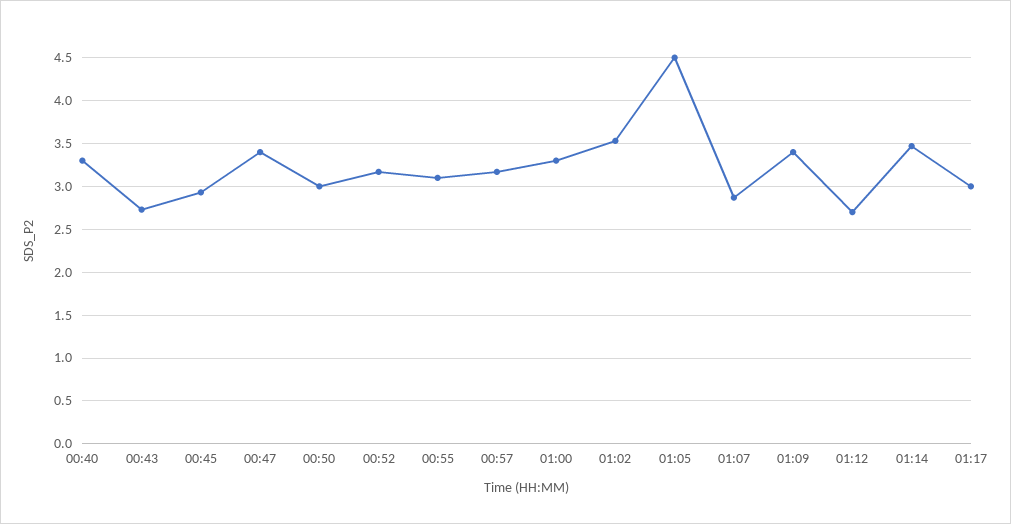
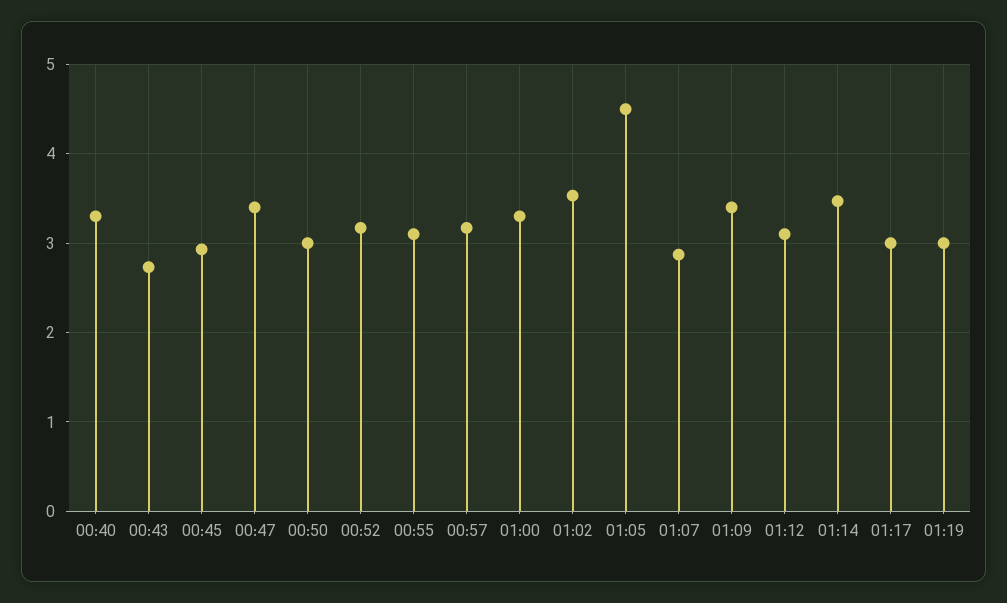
01:12: 2.7 -> 3.1
01:19: none -> 3

